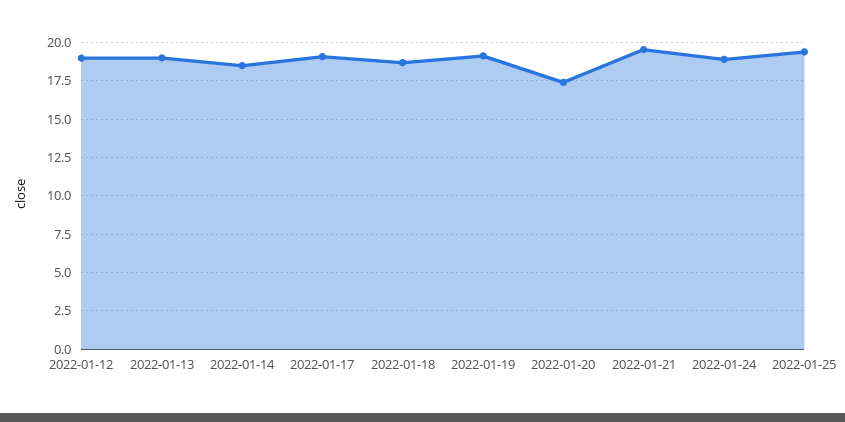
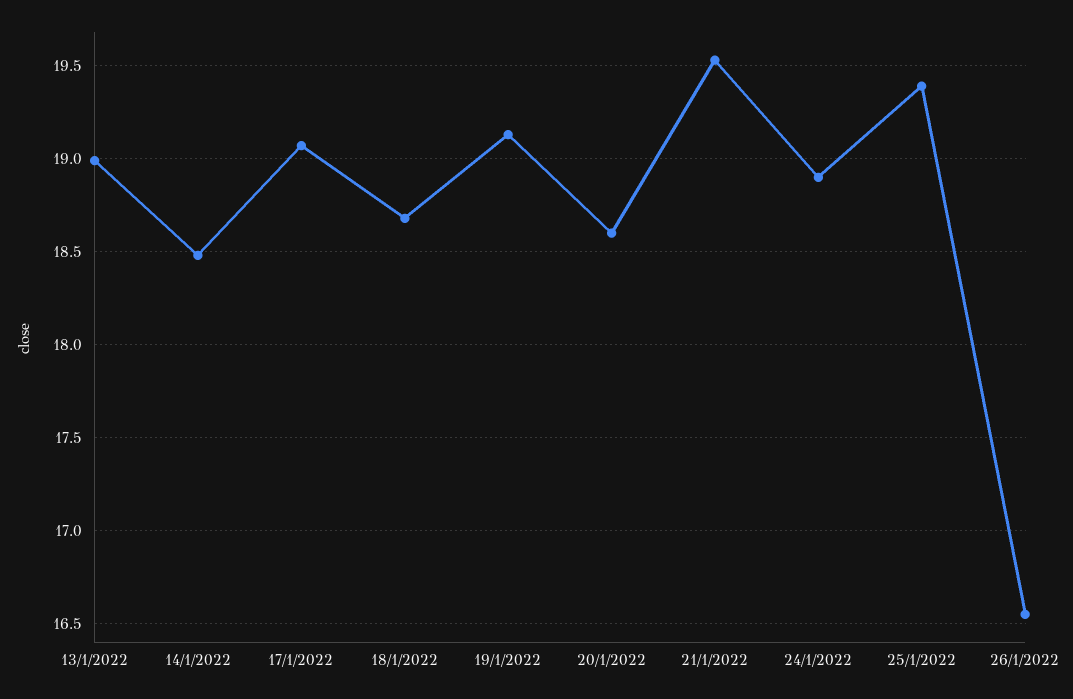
2022-01-12: 19 -> none
2022-01-20: 17.5 -> 18.6
26/1/2022: none -> 16.55

